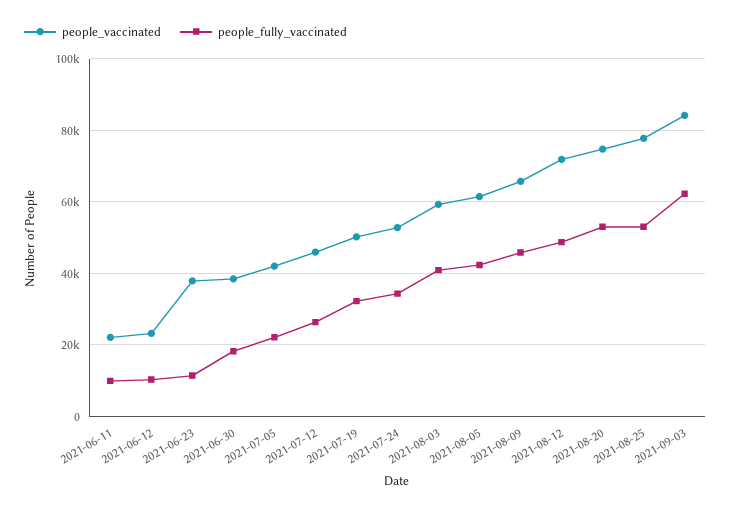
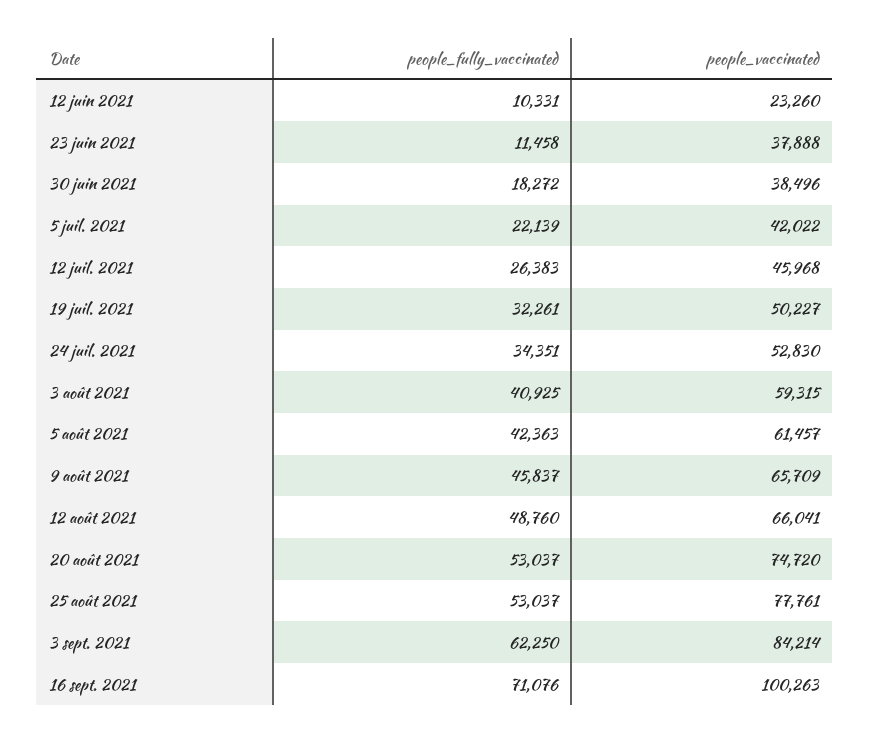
people_vaccinated, 2021-06-11: 22000 -> none
people_fully_vaccinated, 2021-06-11: 10000 -> none
people_vaccinated, 2021-08-12: 72000 -> 66041
people_fully_vaccinated, 16 sept. 2021: none -> 71076
people_vaccinated, 16 sept. 2021: none -> 100263

